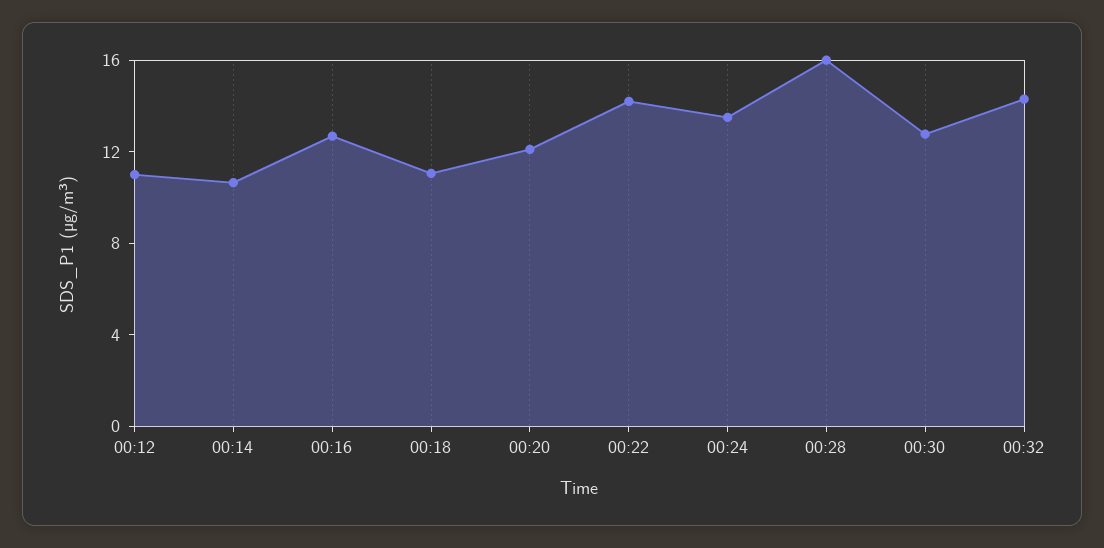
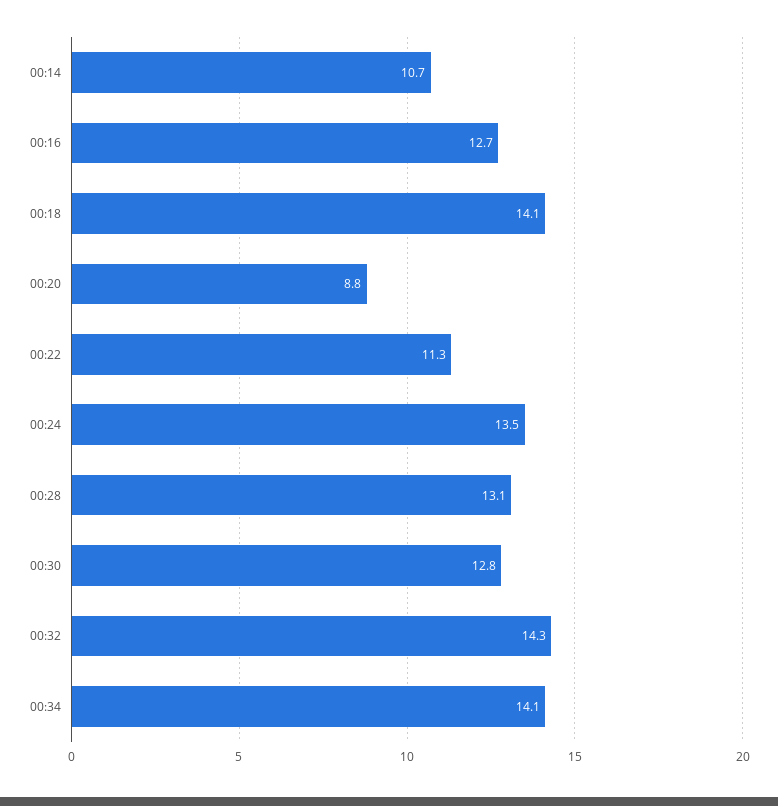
00:12: 11 -> none
00:18: 11 -> 14.1
00:20: 12 -> 8.8
00:22: 14 -> 11.3
00:28: 16 -> 13.1
00:34: none -> 14.1

